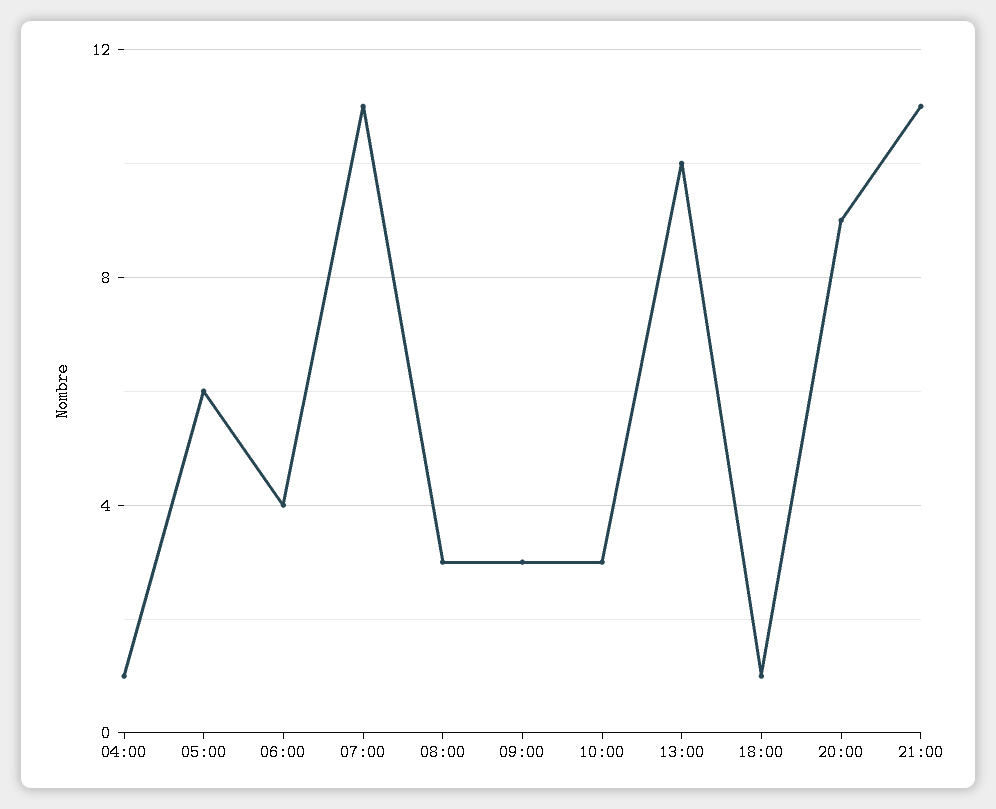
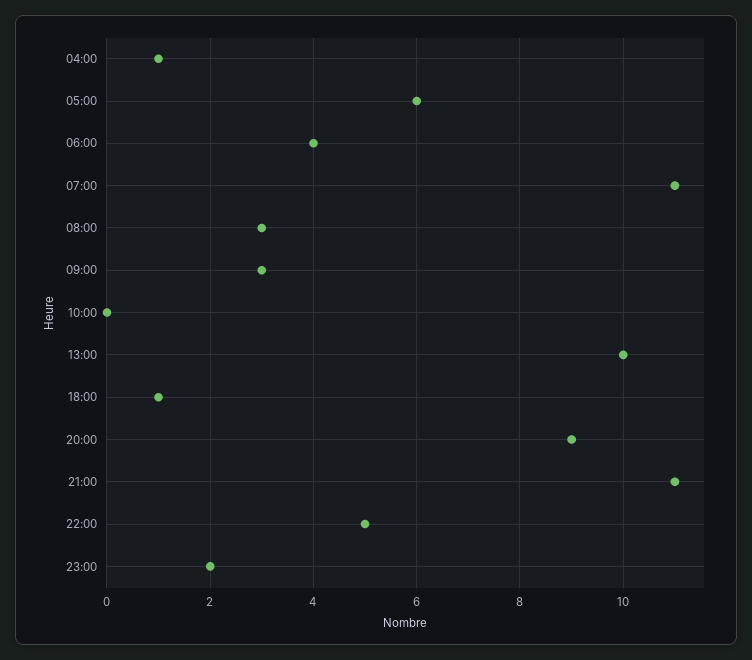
10:00: 3 -> 0
22:00: none -> 5
23:00: none -> 2

